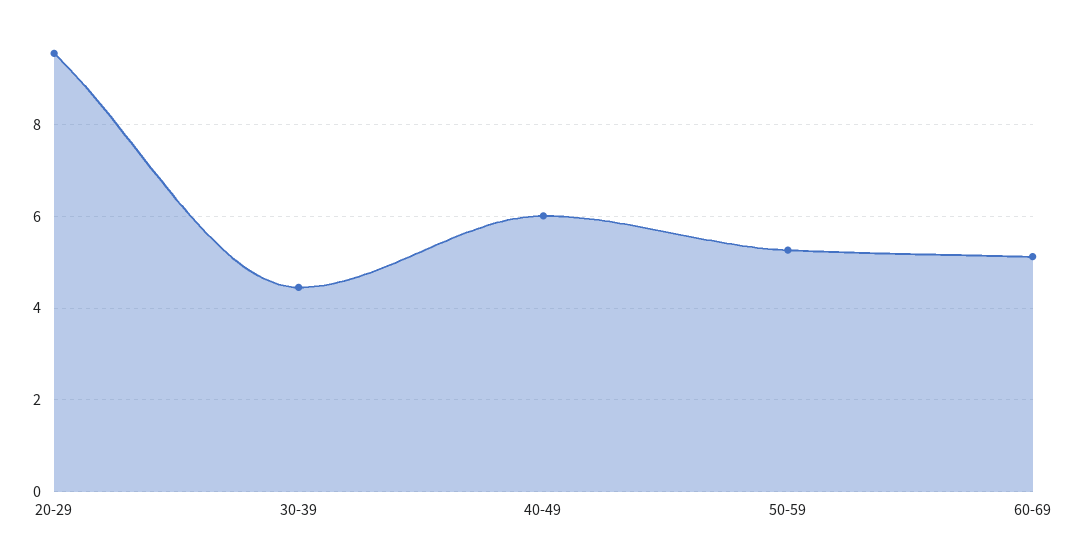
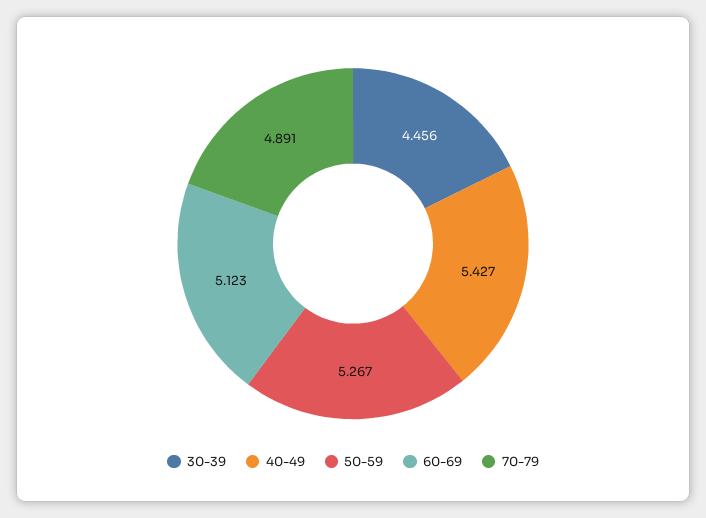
20-29: 9.6 -> none
40-49: 6 -> 5.427
70-79: none -> 4.891

